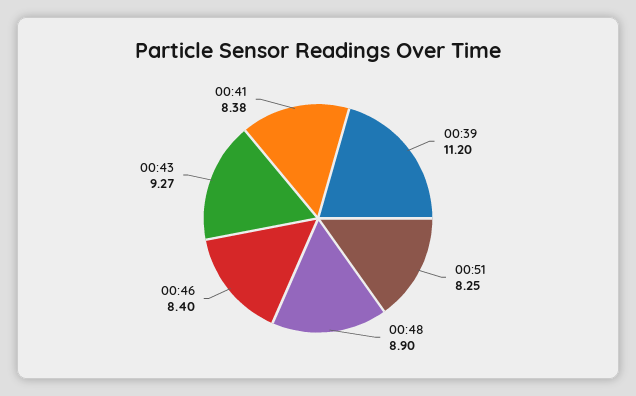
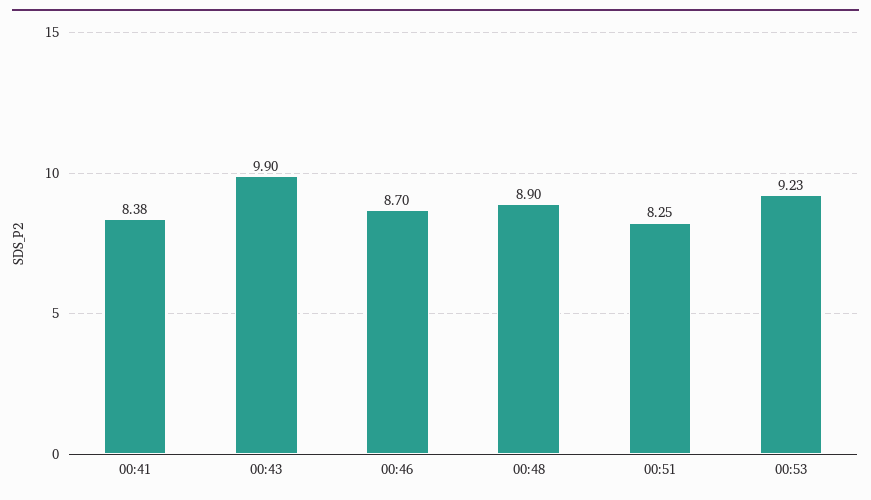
00:39: 11.2 -> none
00:46: 8.4 -> 8.7
00:43: 9.27 -> 9.9
00:53: none -> 9.23

